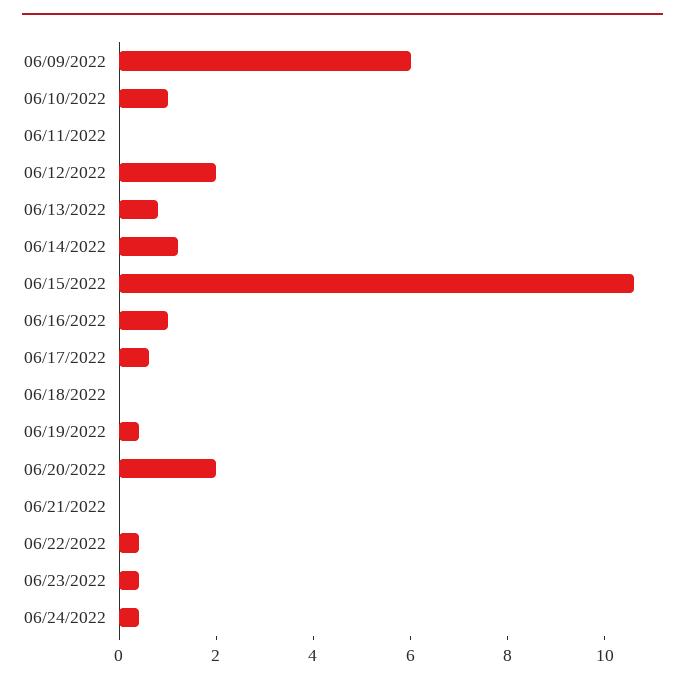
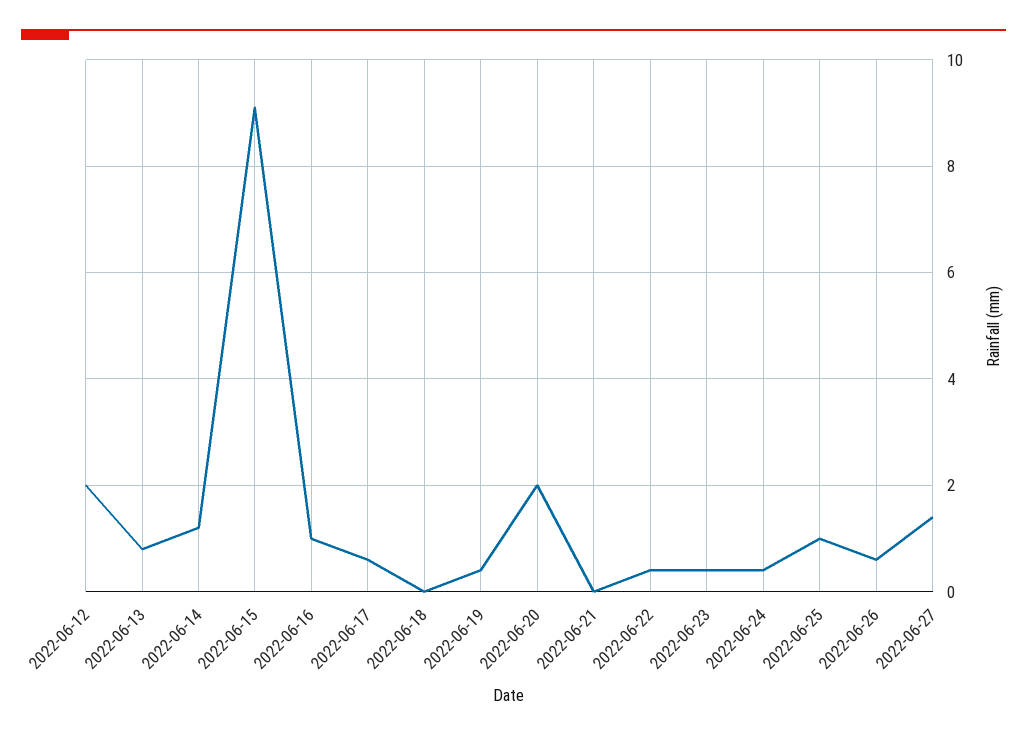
06/09/2022: 6 -> none
06/10/2022: 1 -> none
06/11/2022: 0 -> none
06/15/2022: 10.5 -> 9
2022-06-25: none -> 1
2022-06-26: none -> 0.5
2022-06-27: none -> 1.5

